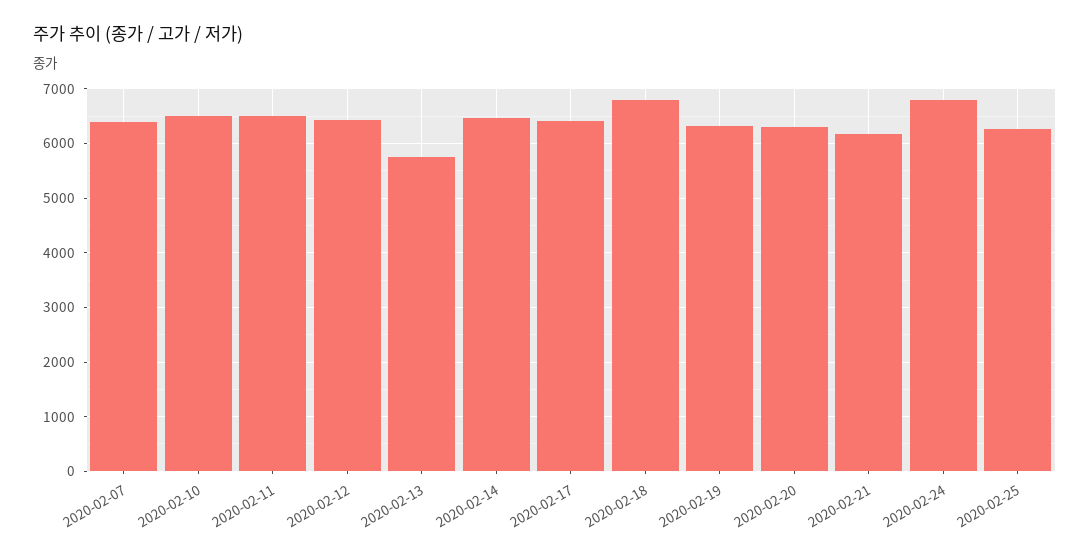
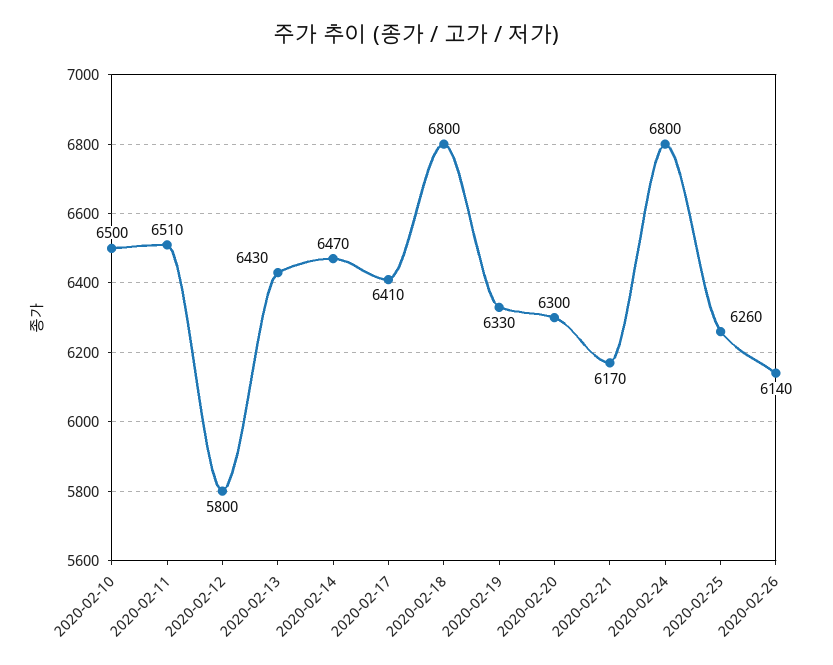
2020-02-07: 6400 -> none
2020-02-12: 6400 -> 5800
2020-02-13: 5800 -> 6430
2020-02-26: none -> 6140

